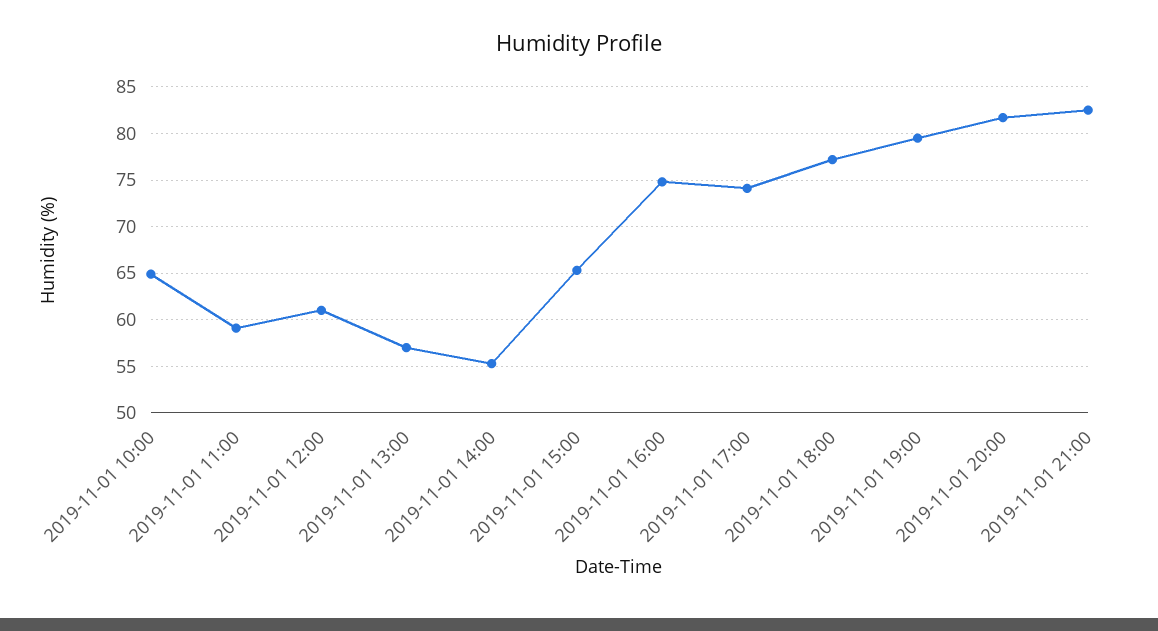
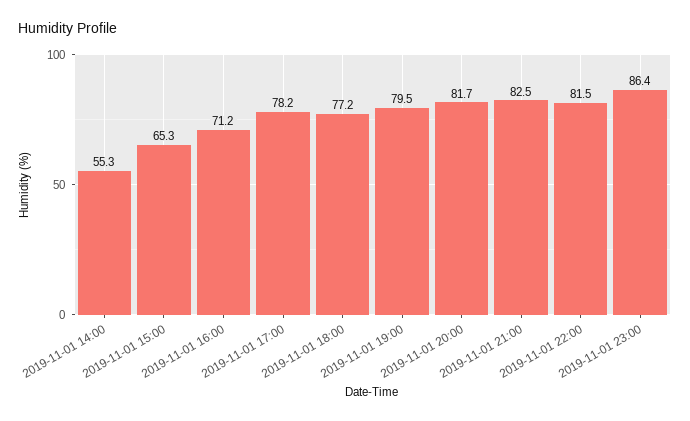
2019-11-01 10:00: 65 -> none
2019-11-01 11:00: 59 -> none
2019-11-01 12:00: 61 -> none
2019-11-01 13:00: 57 -> none
2019-11-01 16:00: 75 -> 71.2
2019-11-01 17:00: 74 -> 78.2
2019-11-01 22:00: none -> 81.5
2019-11-01 23:00: none -> 86.4

